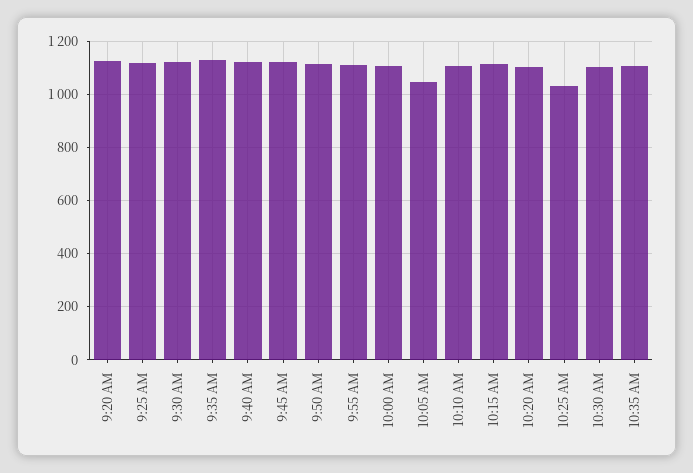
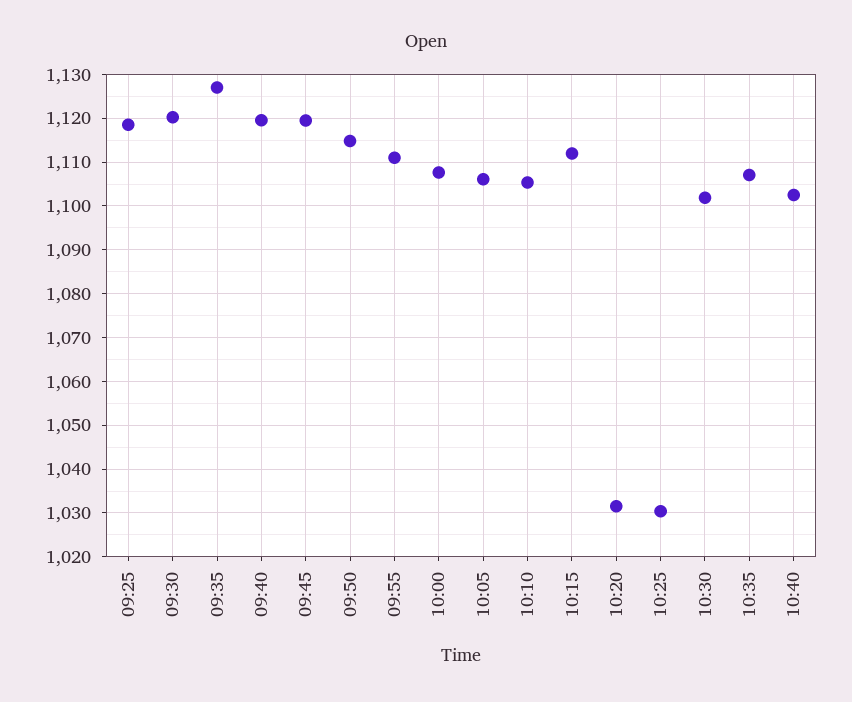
9:20 AM: 1125 -> none
10:05 AM: 1050 -> 1106
10:20 AM: 1100 -> 1032
10:40: none -> 1102

